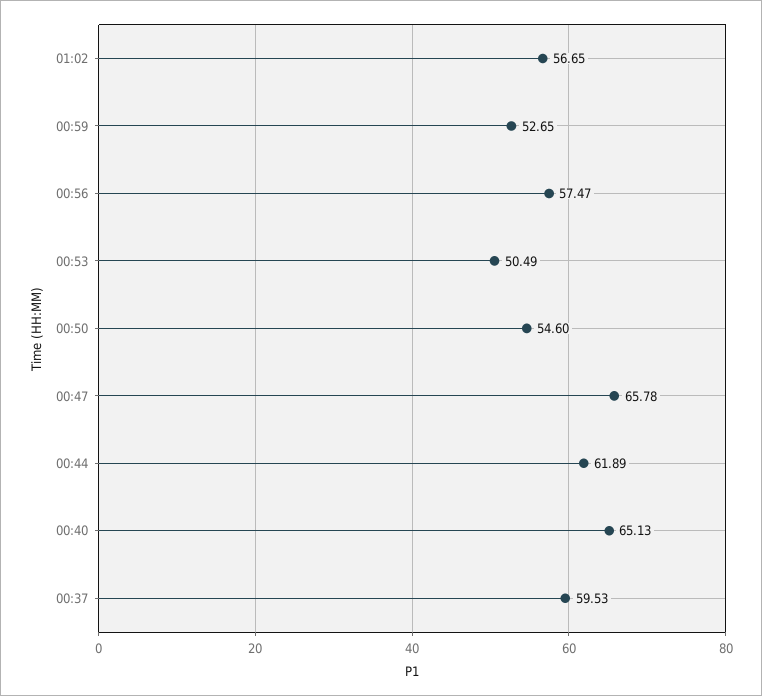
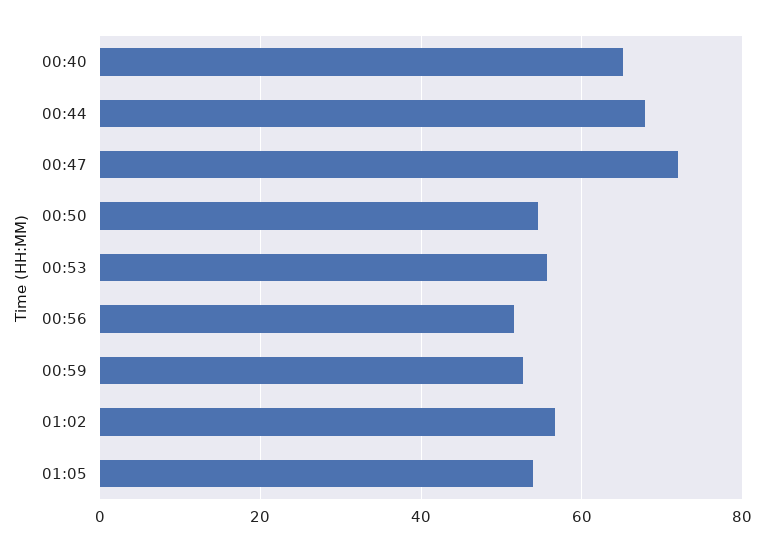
00:56: 57.47 -> 52
00:53: 50.49 -> 56
00:47: 65.78 -> 72
00:44: 61.89 -> 68
00:37: 59.53 -> none
01:05: none -> 54

